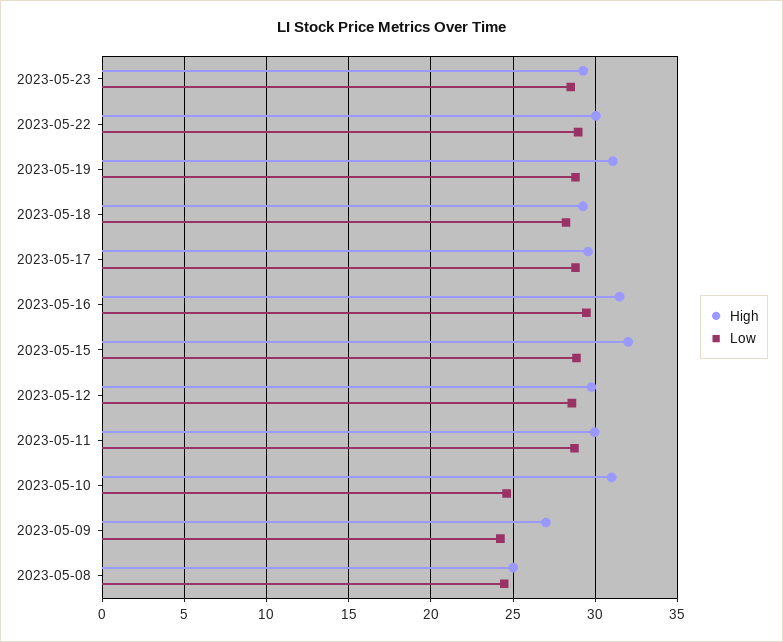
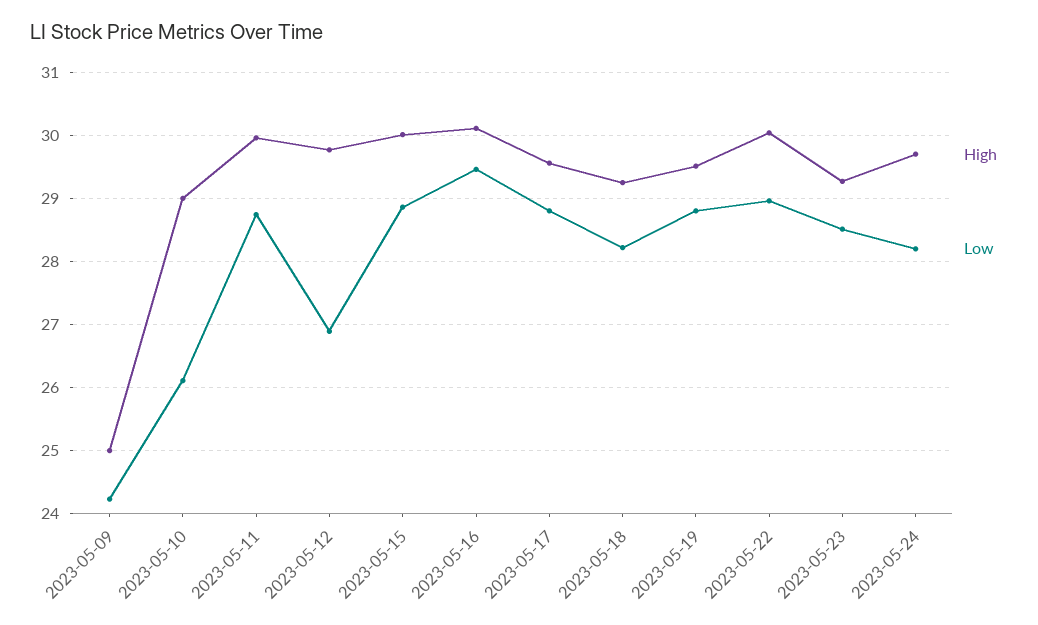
High, 2023-05-19: 31 -> 29.5
High, 2023-05-16: 31.5 -> 30.1
High, 2023-05-15: 32 -> 30
Low, 2023-05-12: 28.5 -> 26.9
High, 2023-05-10: 31 -> 29
Low, 2023-05-10: 24.5 -> 26.1
High, 2023-05-09: 27 -> 25
High, 2023-05-08: 25 -> none
Low, 2023-05-08: 24.5 -> none
High, 2023-05-24: none -> 29.7
Low, 2023-05-24: none -> 28.2

